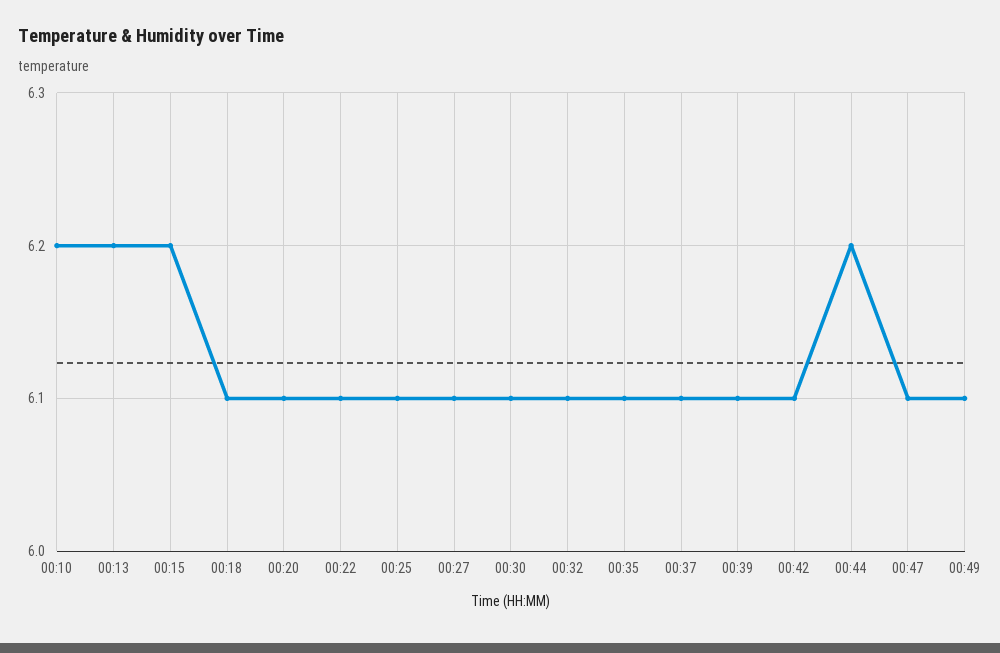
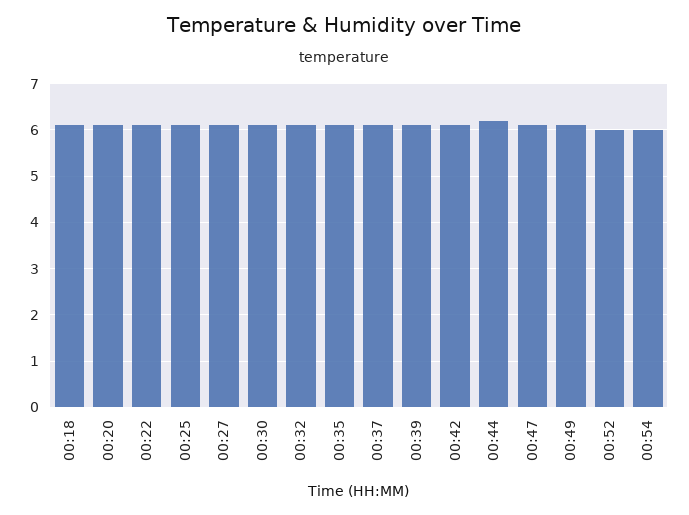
00:10: 6.2 -> none
00:13: 6.2 -> none
00:15: 6.2 -> none
00:52: none -> 6
00:54: none -> 6

